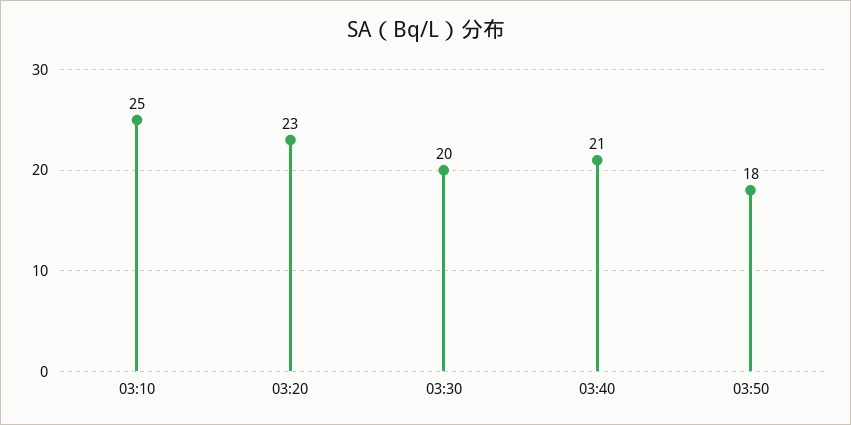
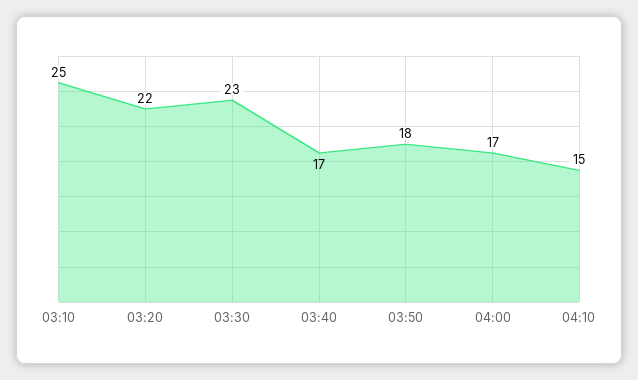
03:20: 23 -> 22
03:30: 20 -> 23
03:40: 21 -> 17
04:00: none -> 17
04:10: none -> 15

